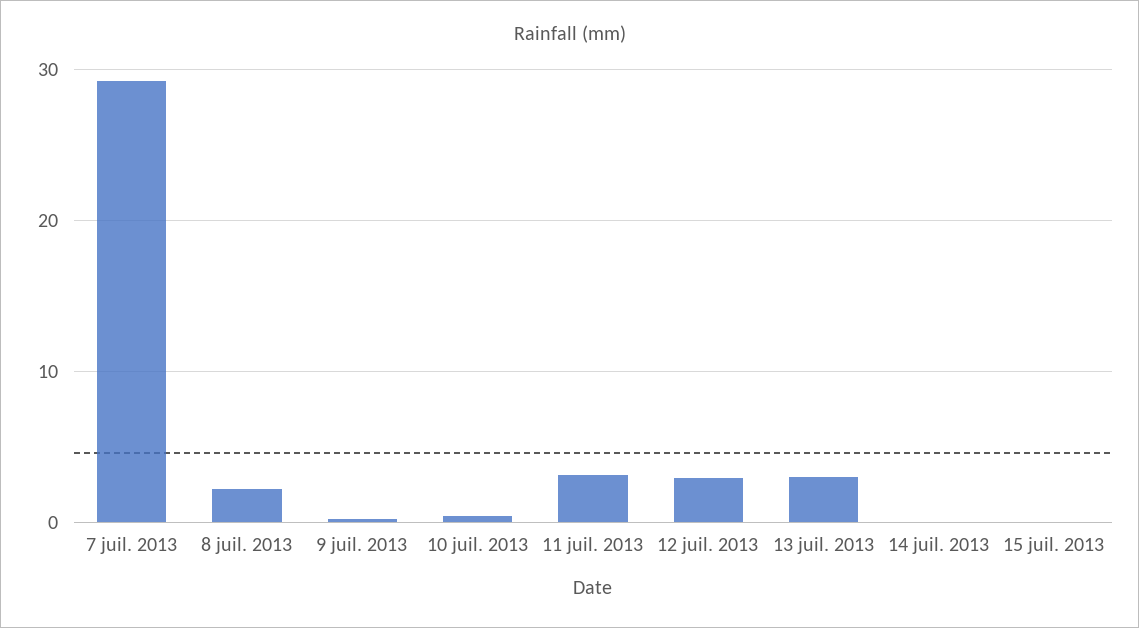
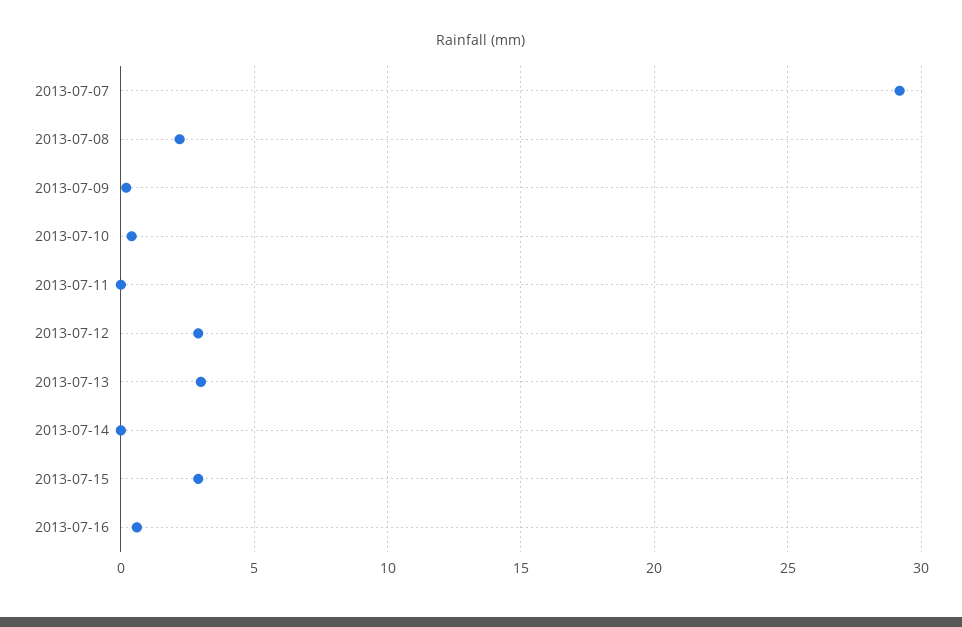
11 juil. 2013: 3 -> 0
15 juil. 2013: 0 -> 3
2013-07-16: none -> 0.5

